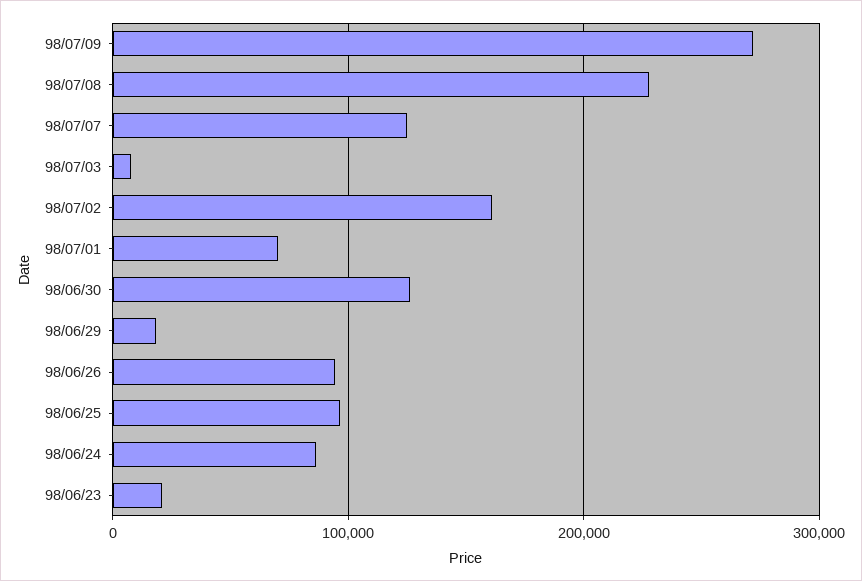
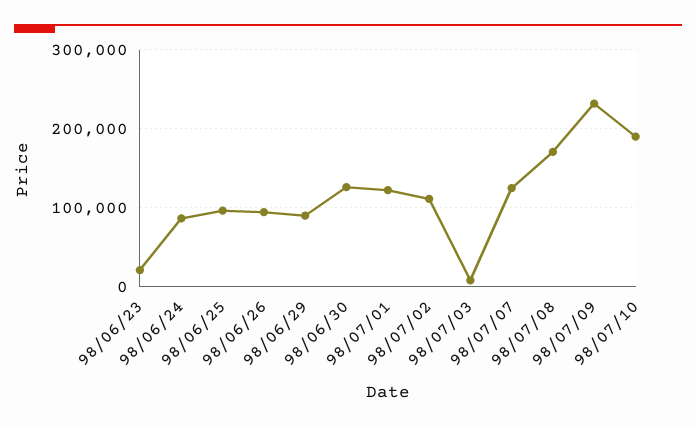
98/07/09: 270000 -> 230000
98/07/08: 230000 -> 170000
98/07/02: 160000 -> 110000
98/07/01: 70000 -> 120000
98/06/29: 20000 -> 90000
98/07/10: none -> 190000

